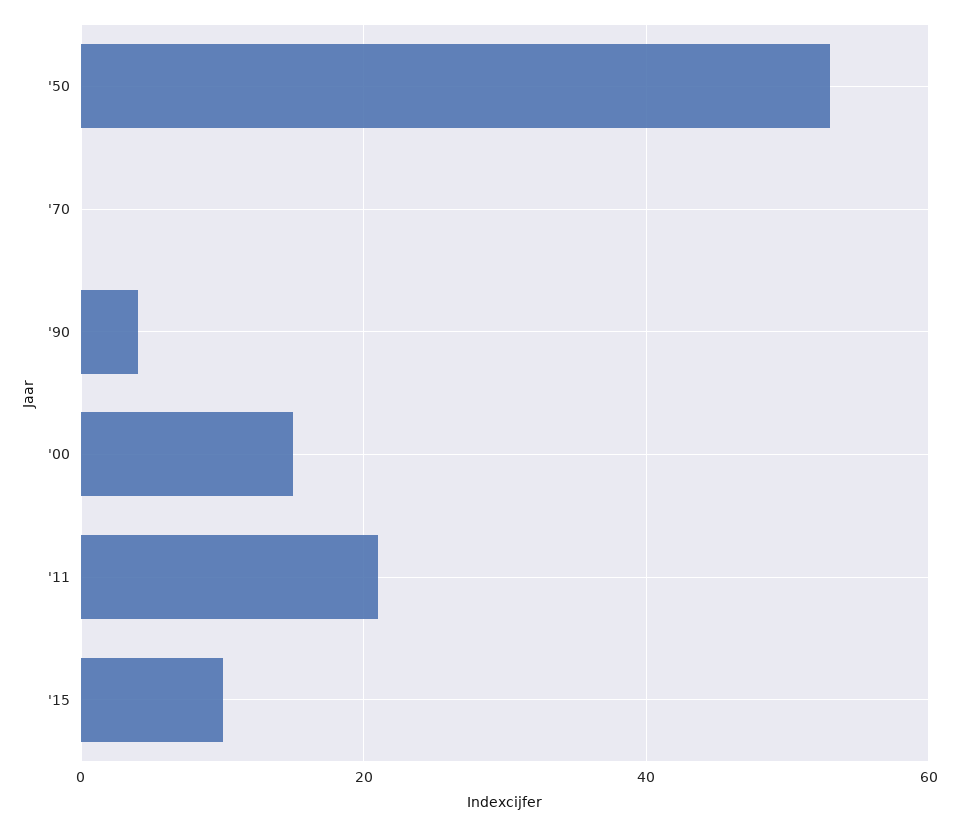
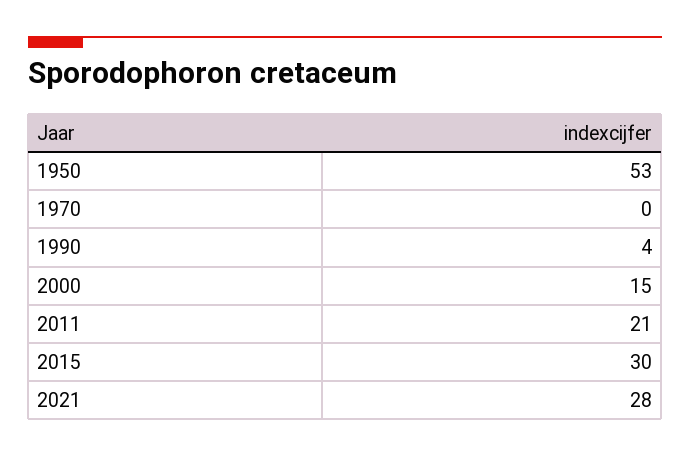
'15: 10 -> 30
2021: none -> 28

